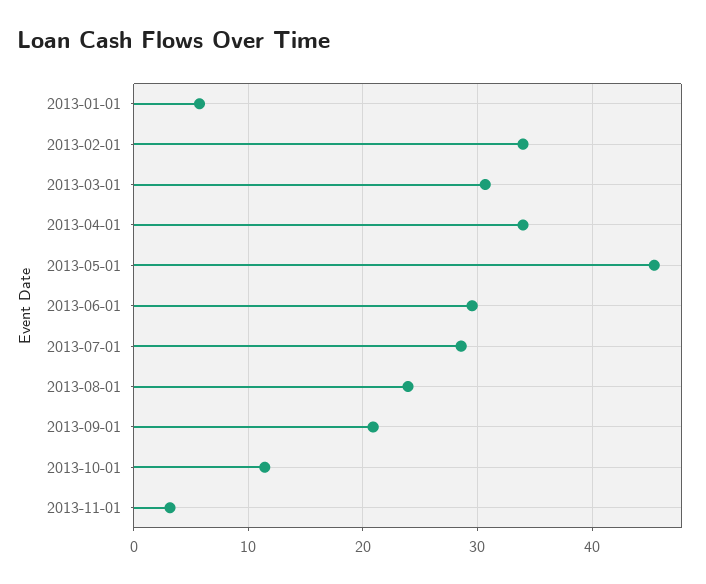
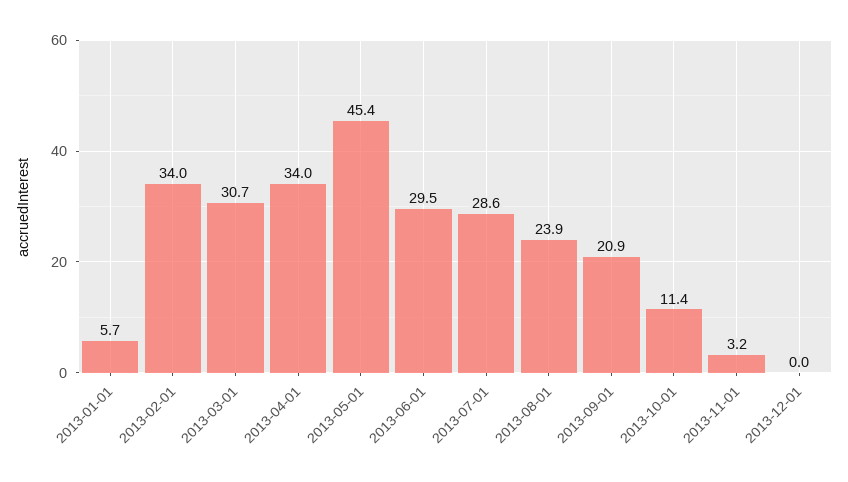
2013-12-01: none -> 0

